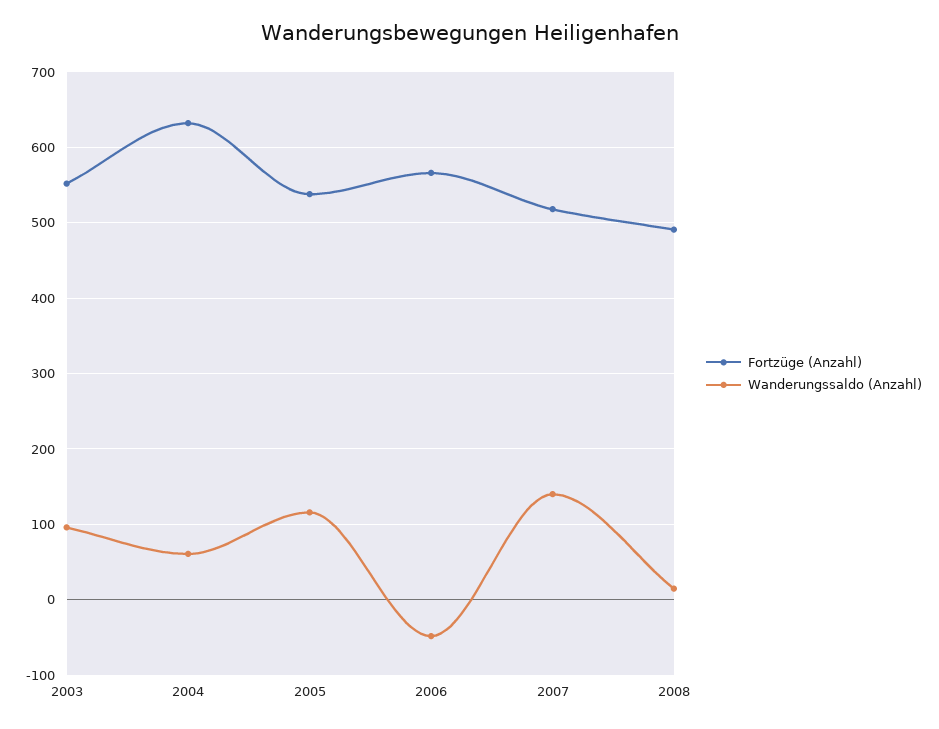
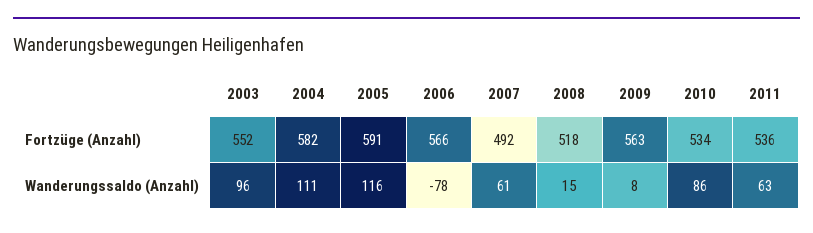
Fortzüge (Anzahl), 2004: 630 -> 582
Wanderungssaldo (Anzahl), 2004: 60 -> 111
Fortzüge (Anzahl), 2005: 540 -> 591
Wanderungssaldo (Anzahl), 2006: -50 -> -78
Fortzüge (Anzahl), 2007: 520 -> 492
Wanderungssaldo (Anzahl), 2007: 140 -> 61
Fortzüge (Anzahl), 2008: 490 -> 518
Fortzüge (Anzahl), 2009: none -> 563
Fortzüge (Anzahl), 2010: none -> 534
Fortzüge (Anzahl), 2011: none -> 536
Wanderungssaldo (Anzahl), 2009: none -> 8
Wanderungssaldo (Anzahl), 2010: none -> 86
Wanderungssaldo (Anzahl), 2011: none -> 63

